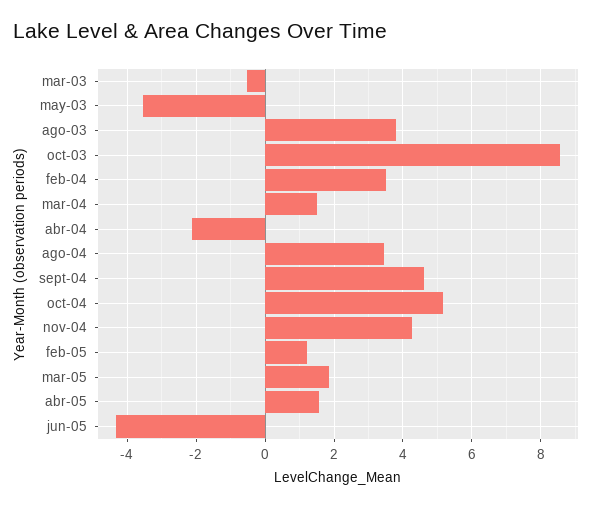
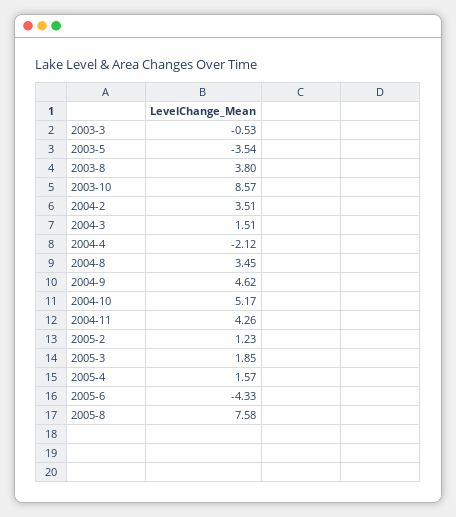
2005-8: none -> 7.58

